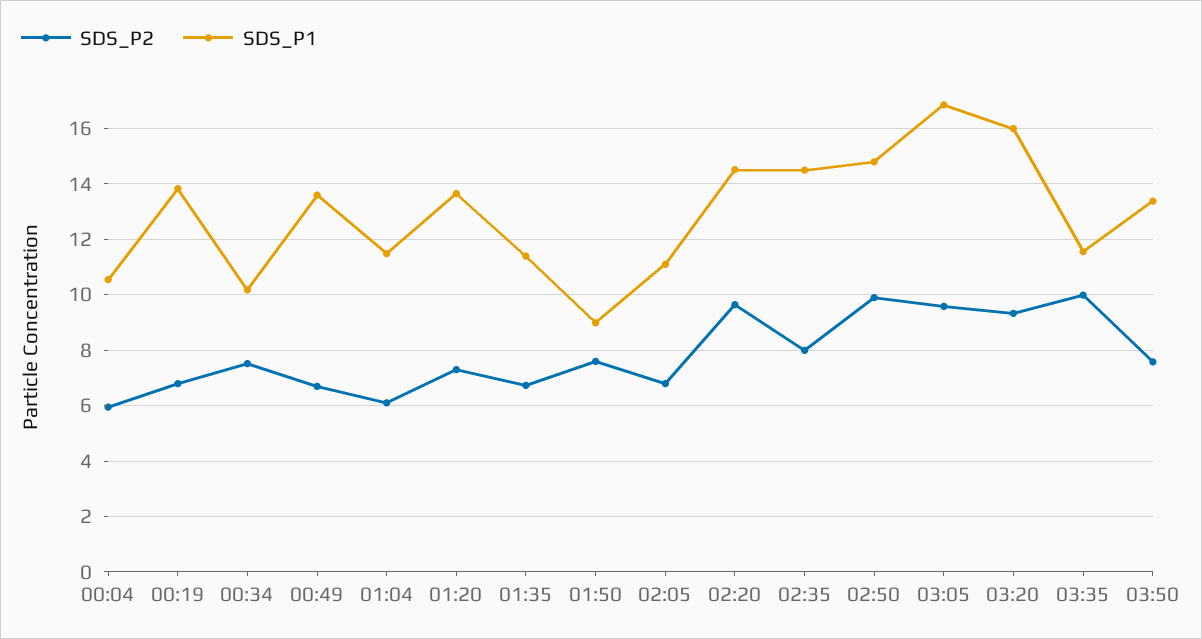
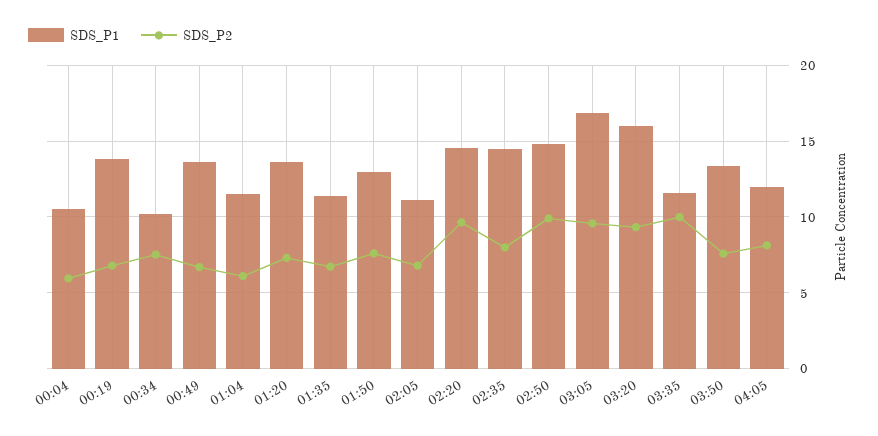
SDS_P1, 01:50: 9 -> 13
SDS_P1, 04:05: none -> 12
SDS_P2, 04:05: none -> 8

